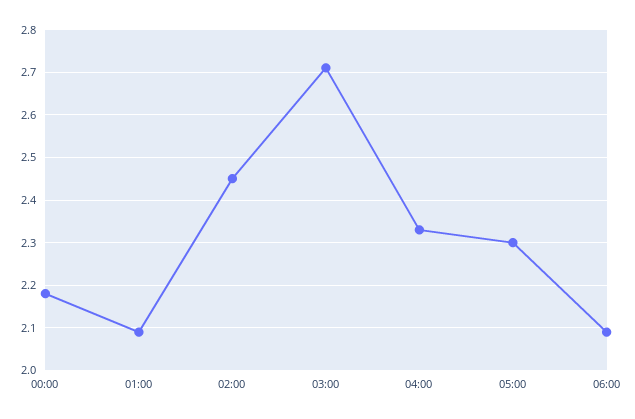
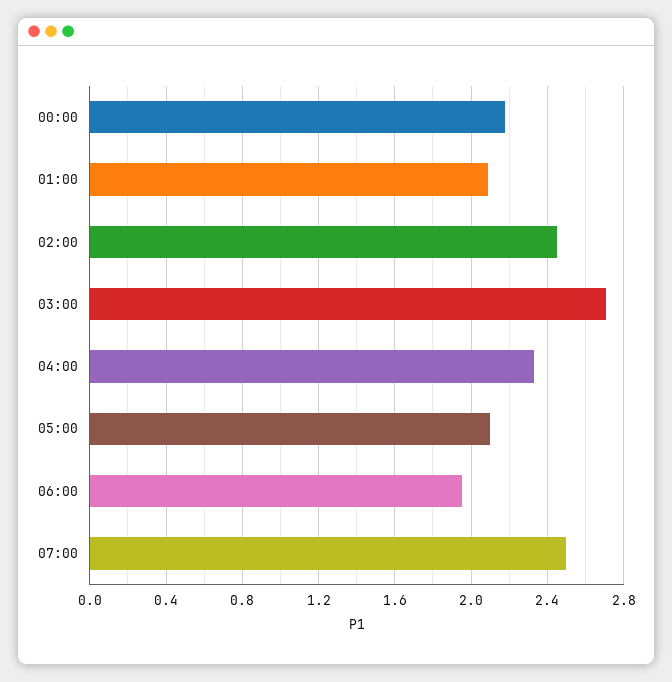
05:00: 2.3 -> 2.1
06:00: 2.1 -> 1.95
07:00: none -> 2.5

